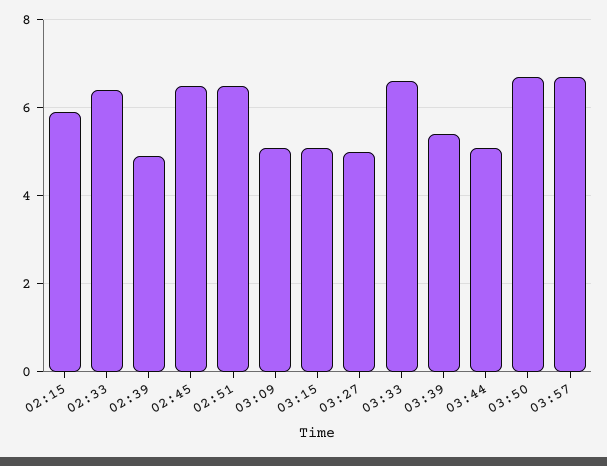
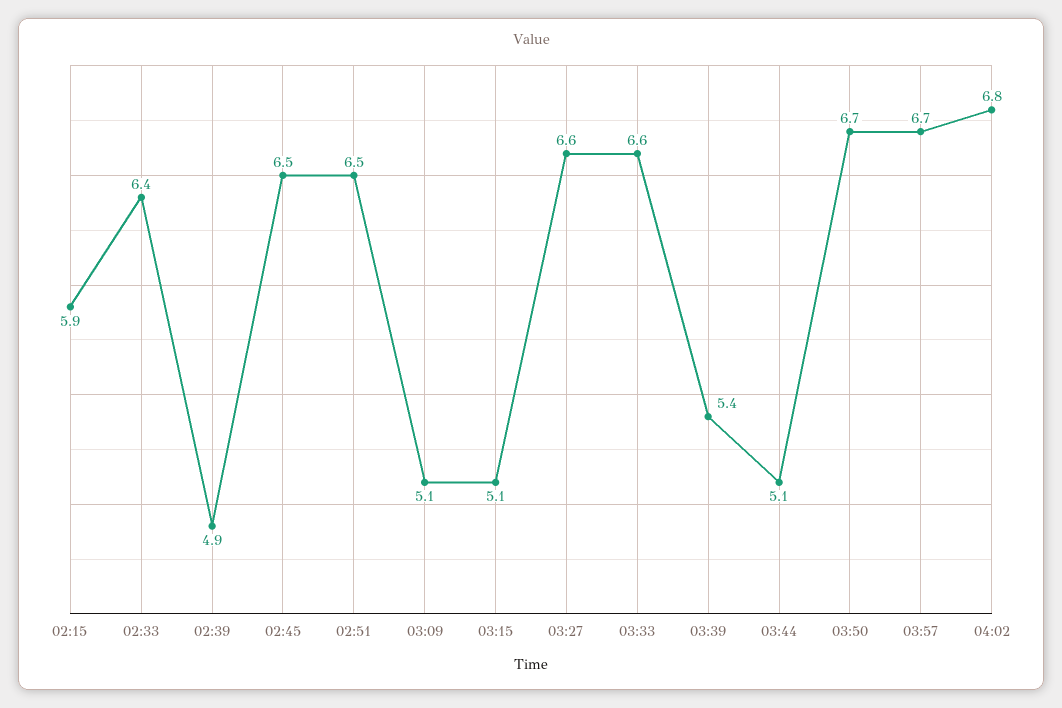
03:27: 5 -> 6.6
04:02: none -> 6.8

